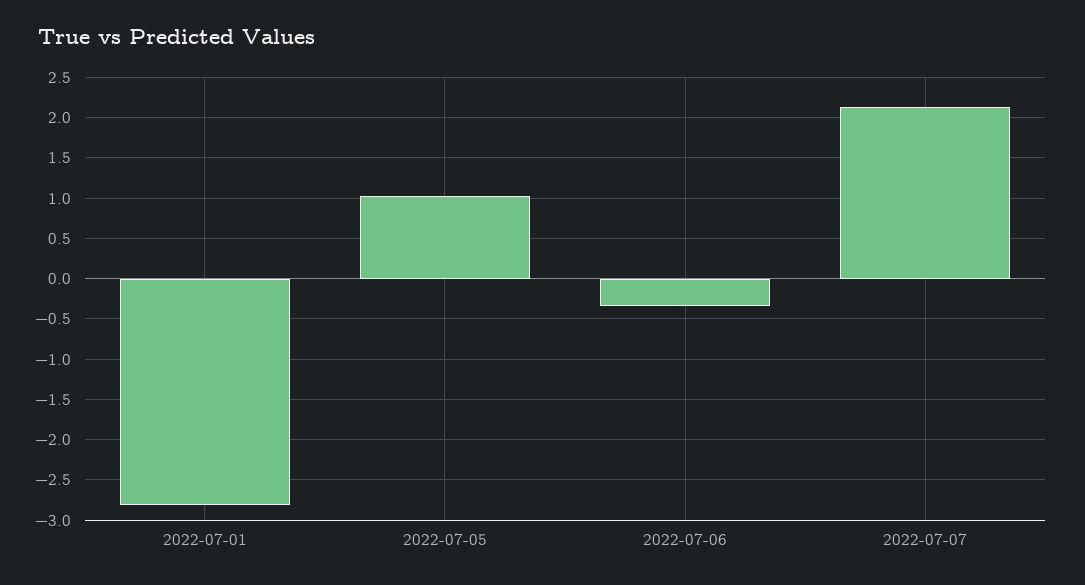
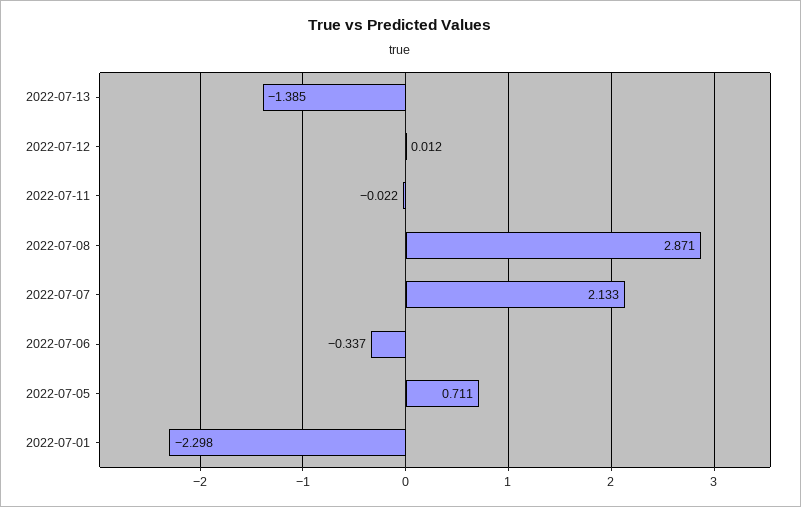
2022-07-01: -2.8 -> -2.298
2022-07-05: 1 -> 0.711
2022-07-13: none -> -1.385
2022-07-12: none -> 0.012
2022-07-11: none -> -0.022
2022-07-08: none -> 2.871

